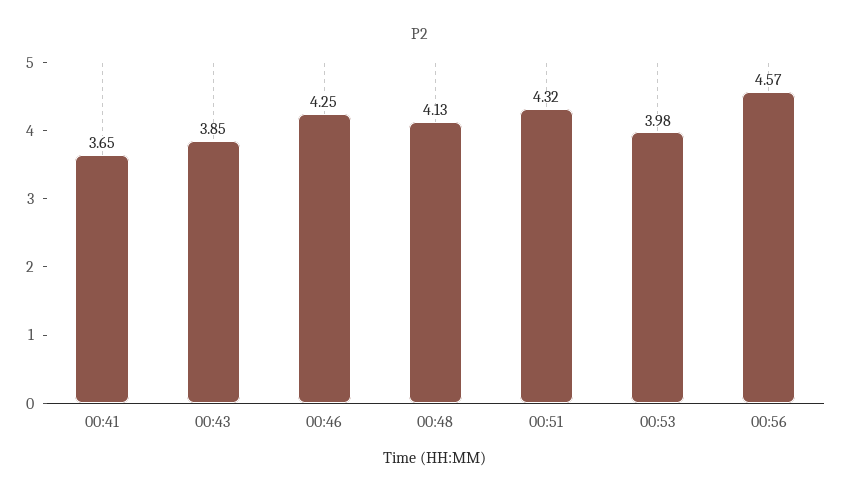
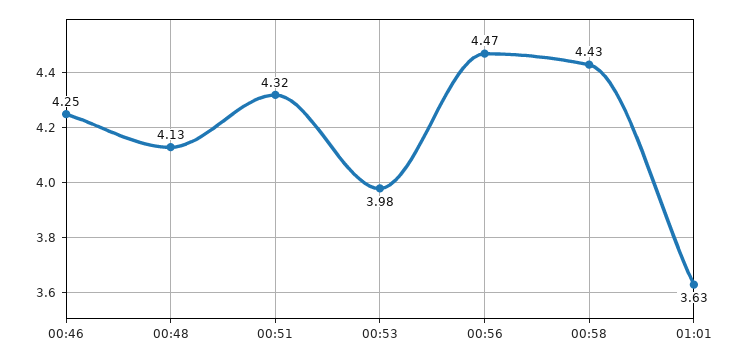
00:41: 3.65 -> none
00:43: 3.85 -> none
00:56: 4.57 -> 4.47
00:58: none -> 4.43
01:01: none -> 3.63

